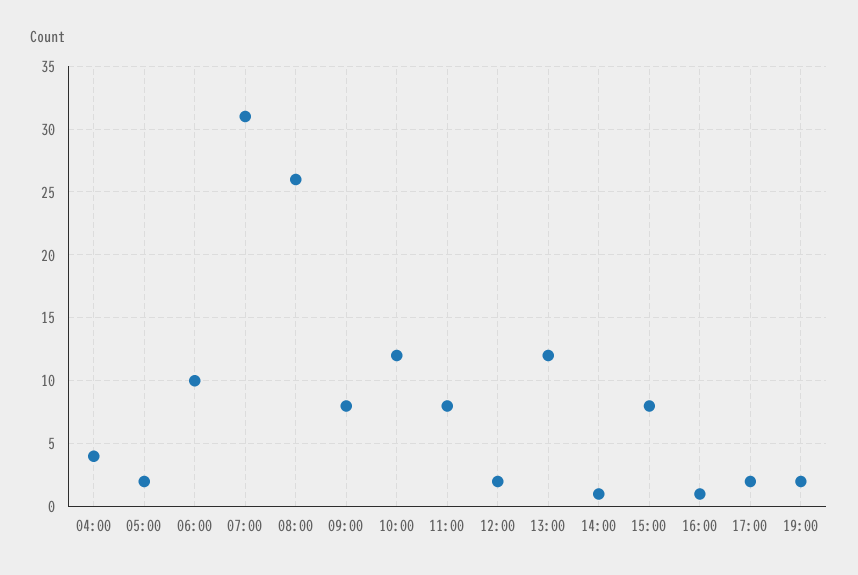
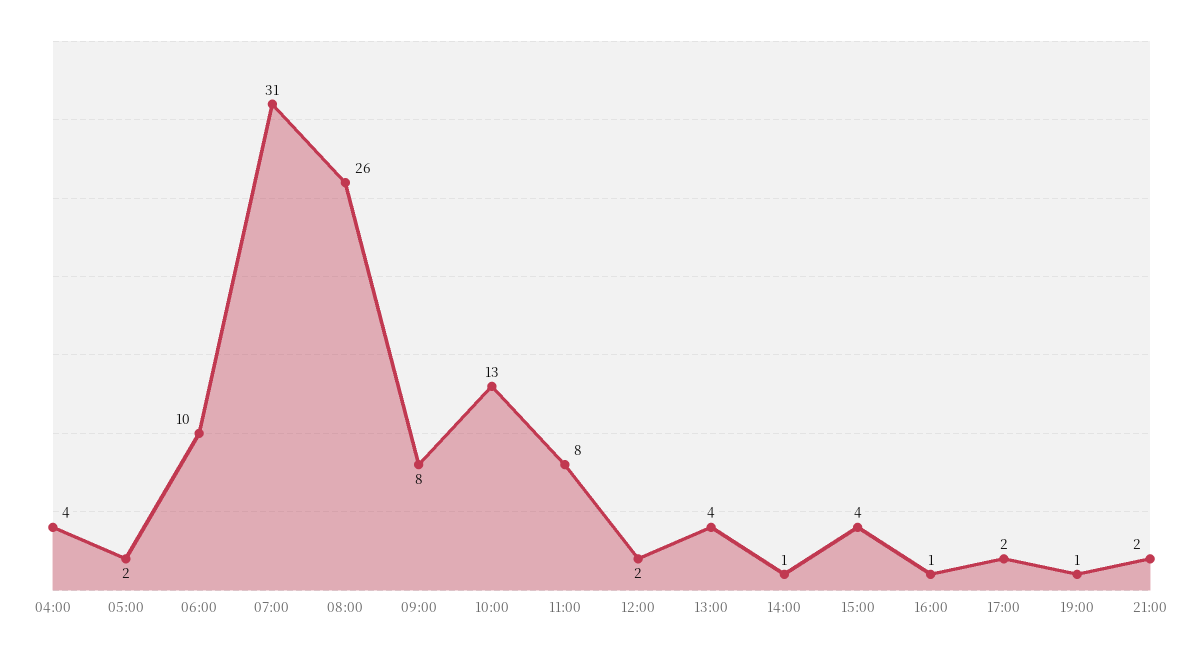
10:00: 12 -> 13
13:00: 12 -> 4
15:00: 8 -> 4
19:00: 2 -> 1
21:00: none -> 2

